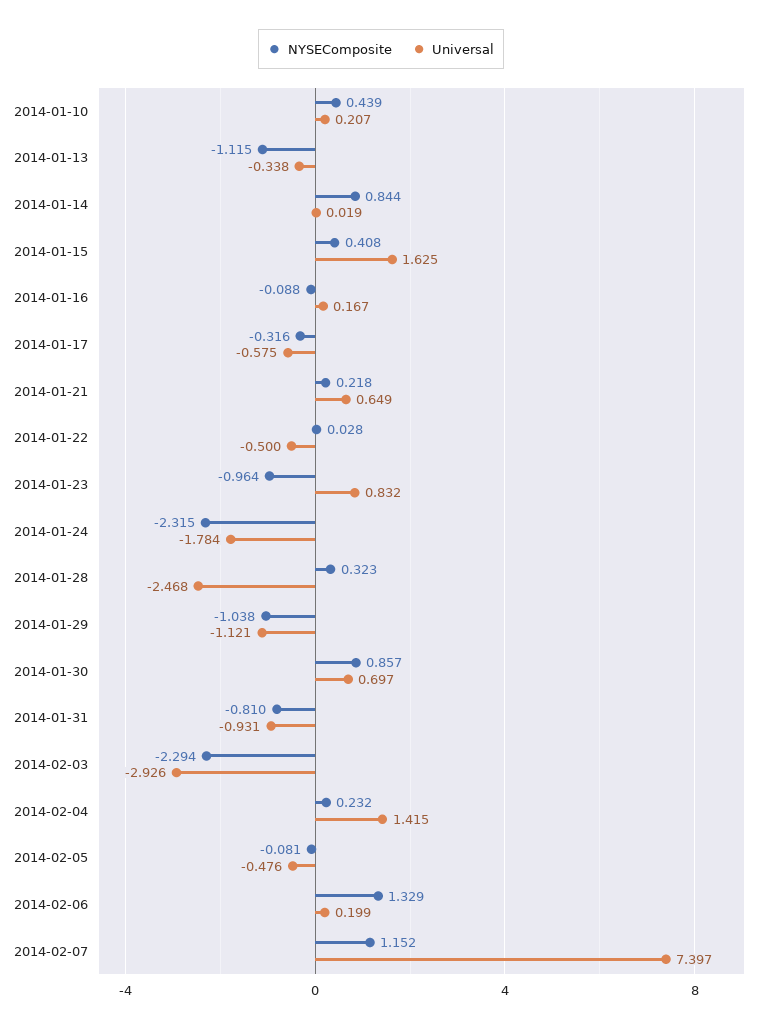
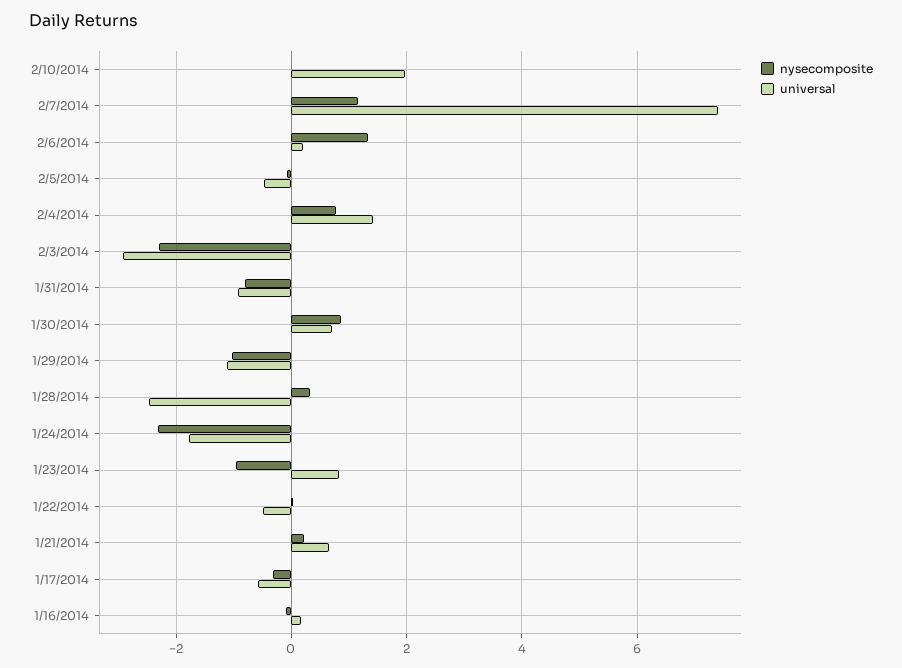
NYSEComposite, 2014-01-10: 0.439 -> none
Universal, 2014-01-10: 0.207 -> none
NYSEComposite, 2014-01-13: -1.115 -> none
Universal, 2014-01-13: -0.338 -> none
NYSEComposite, 2014-01-14: 0.844 -> none
Universal, 2014-01-14: 0.019 -> none
NYSEComposite, 2014-01-15: 0.408 -> none
Universal, 2014-01-15: 1.625 -> none
NYSEComposite, 2014-02-04: 0.232 -> 0.8
NYSEComposite, 2/10/2014: none -> 0
Universal, 2/10/2014: none -> 2

